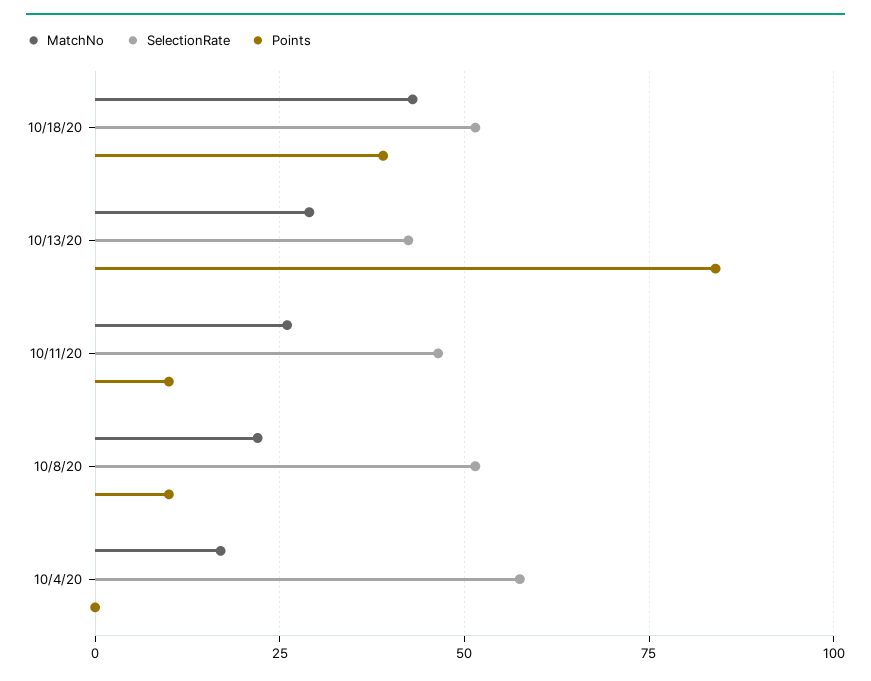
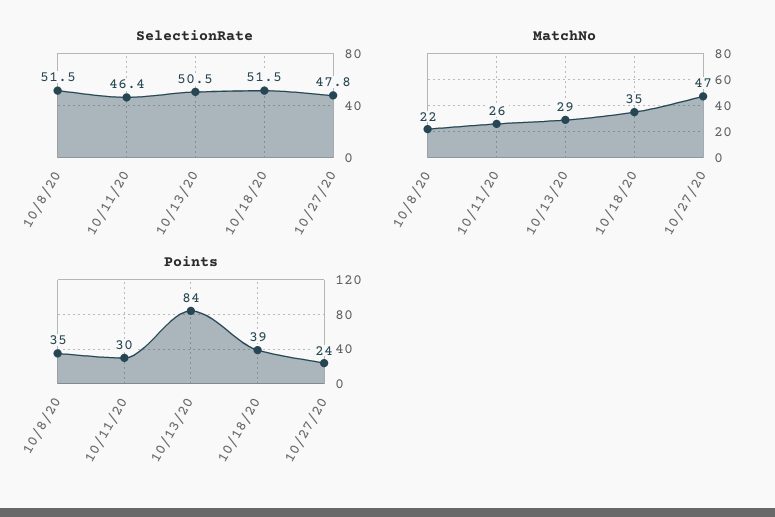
MatchNo, 10/18/20: 42.5 -> 35
SelectionRate, 10/13/20: 42.5 -> 50.5
Points, 10/11/20: 10 -> 30
Points, 10/8/20: 10 -> 35
MatchNo, 10/4/20: 17.5 -> none
SelectionRate, 10/4/20: 57.5 -> none
Points, 10/4/20: 0 -> none
SelectionRate, 10/27/20: none -> 47.8
MatchNo, 10/27/20: none -> 47
Points, 10/27/20: none -> 24

